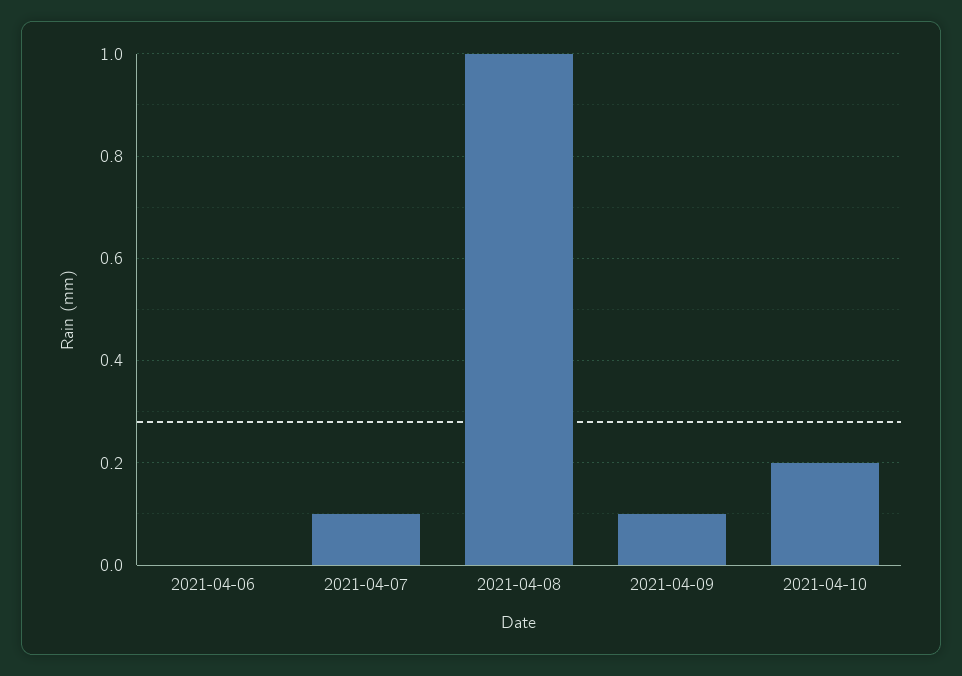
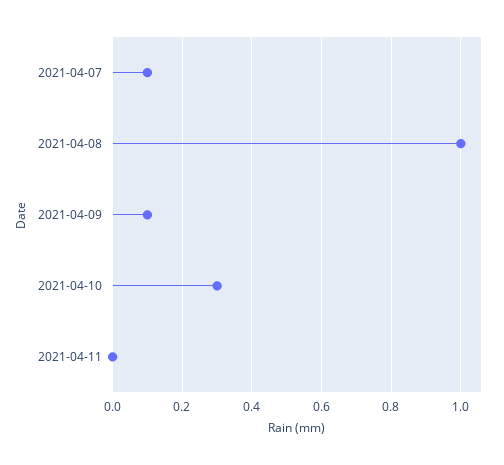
2021-04-06: 0 -> none
2021-04-10: 0.2 -> 0.3
2021-04-11: none -> 0

